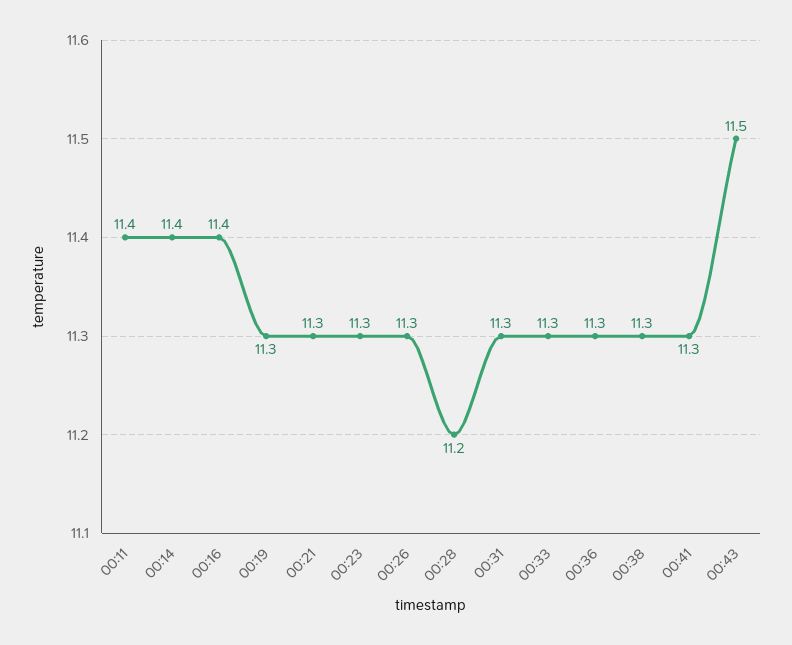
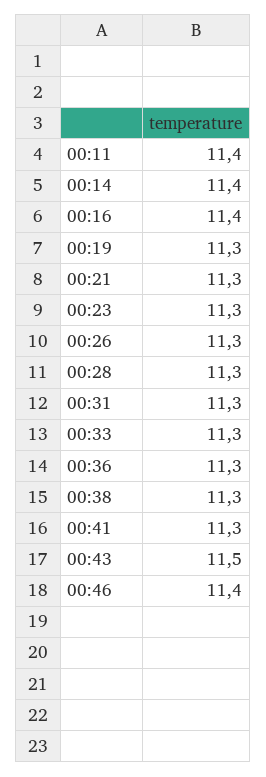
00:28: 11.2 -> 11.3
00:46: none -> 11.4

